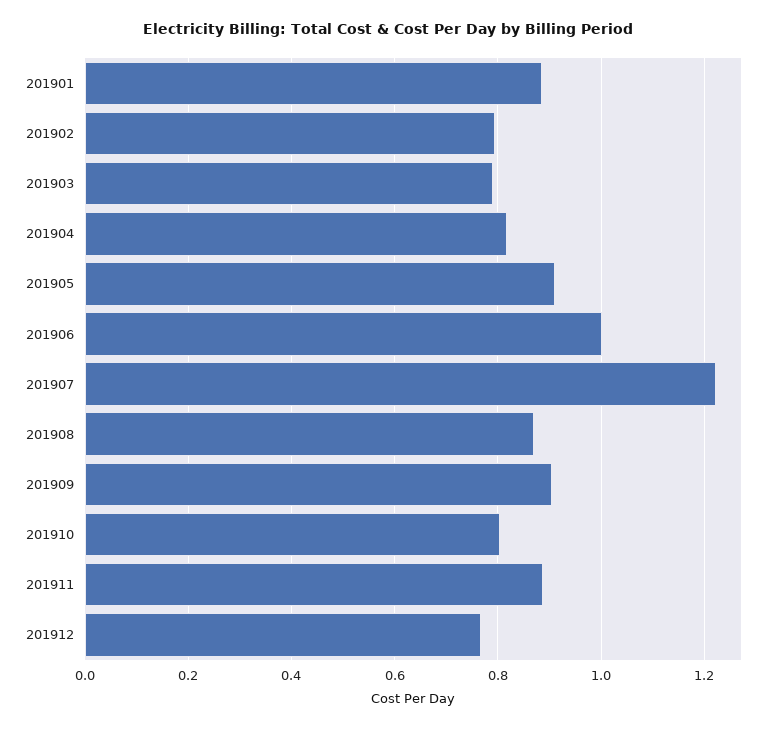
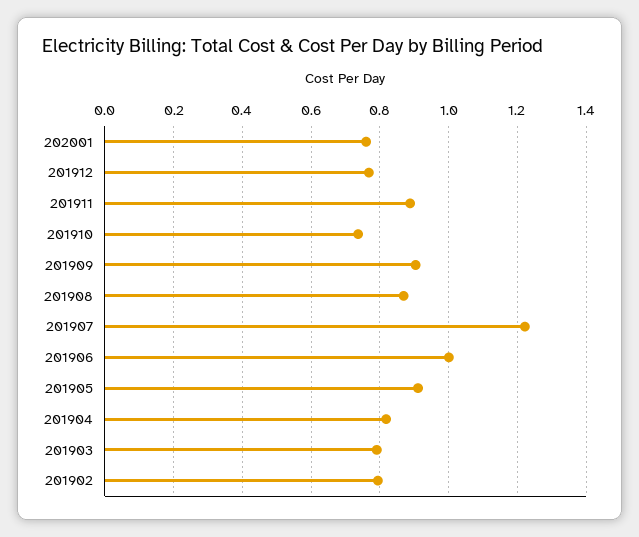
201901: 0.88 -> none
201910: 0.8 -> 0.74
202001: none -> 0.76

